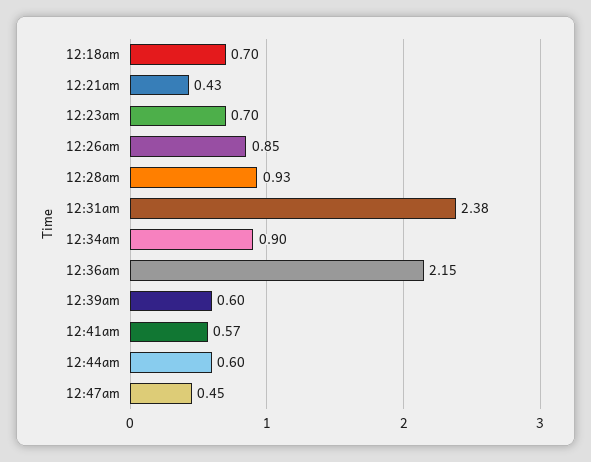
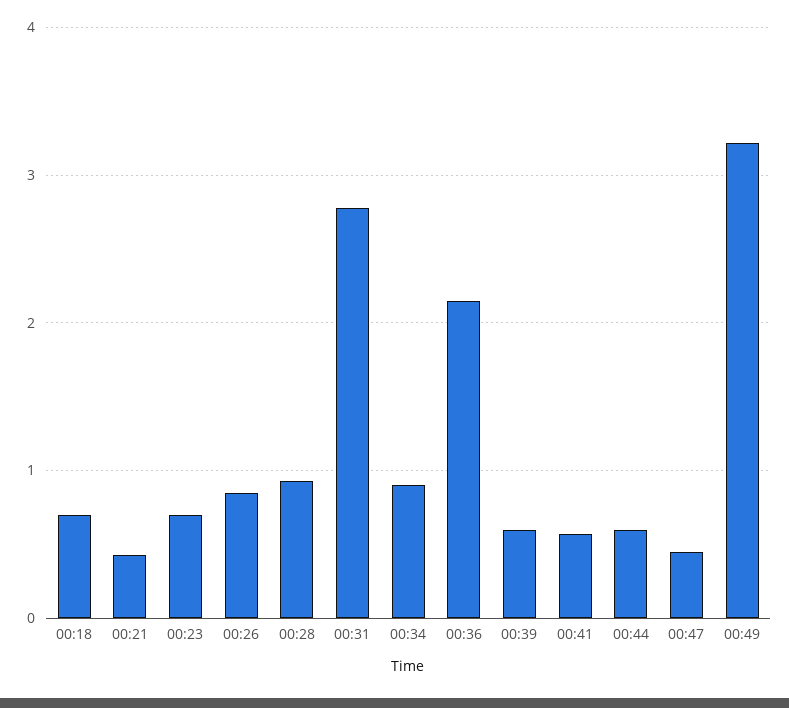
12:31am: 2.38 -> 2.8
00:49: none -> 3.2

